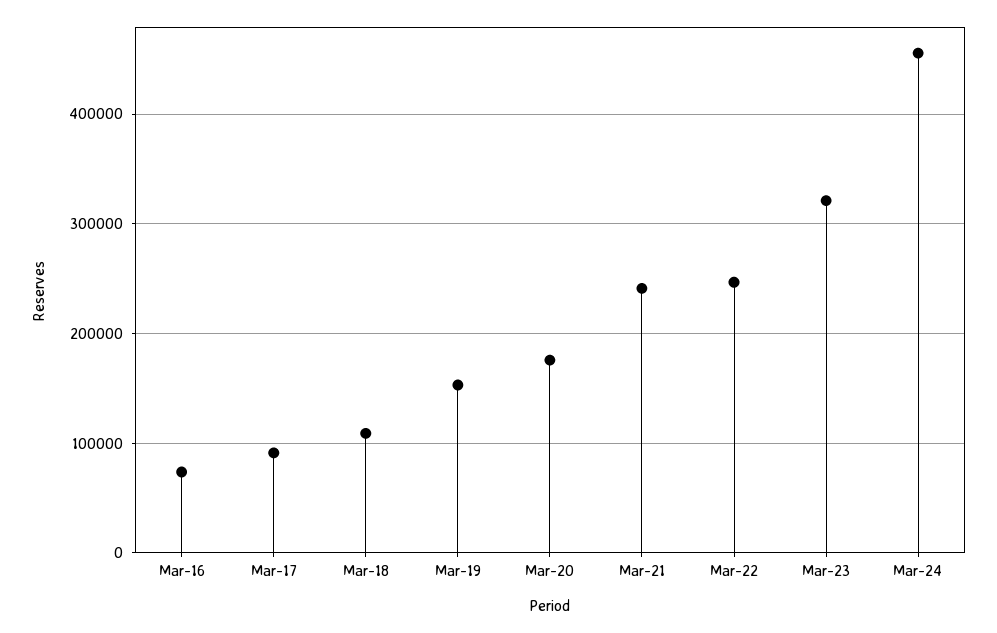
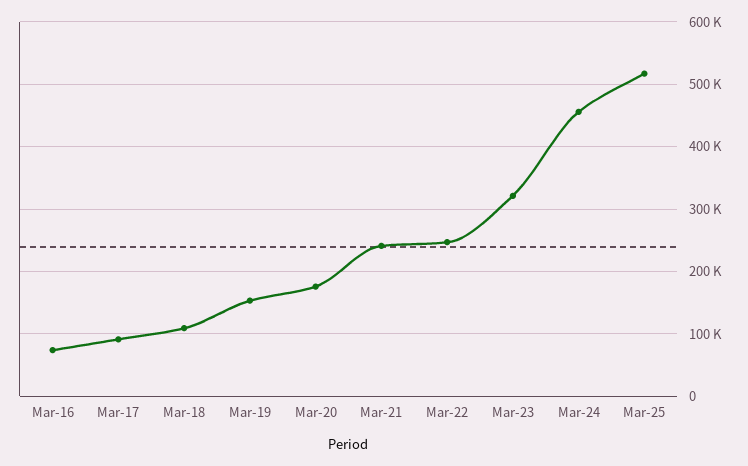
Mar-25: none -> 520000

